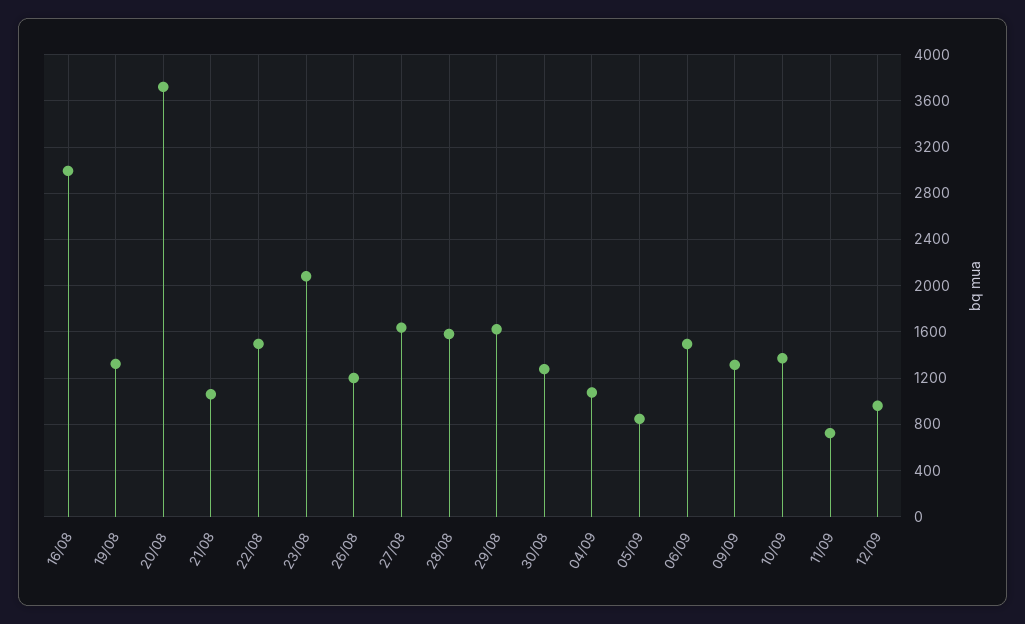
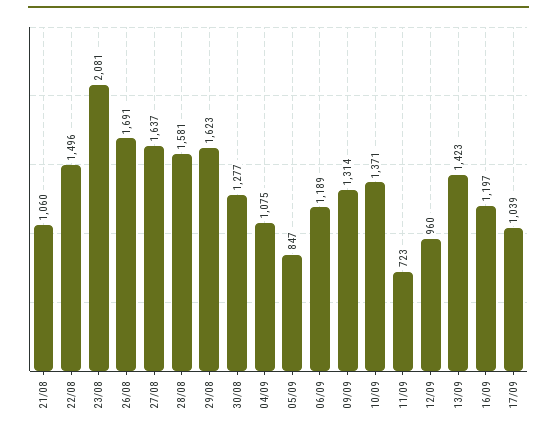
16/08: 3000 -> none
19/08: 1300 -> none
20/08: 3700 -> none
26/08: 1200 -> 1691
06/09: 1500 -> 1189
13/09: none -> 1423
16/09: none -> 1197
17/09: none -> 1039

